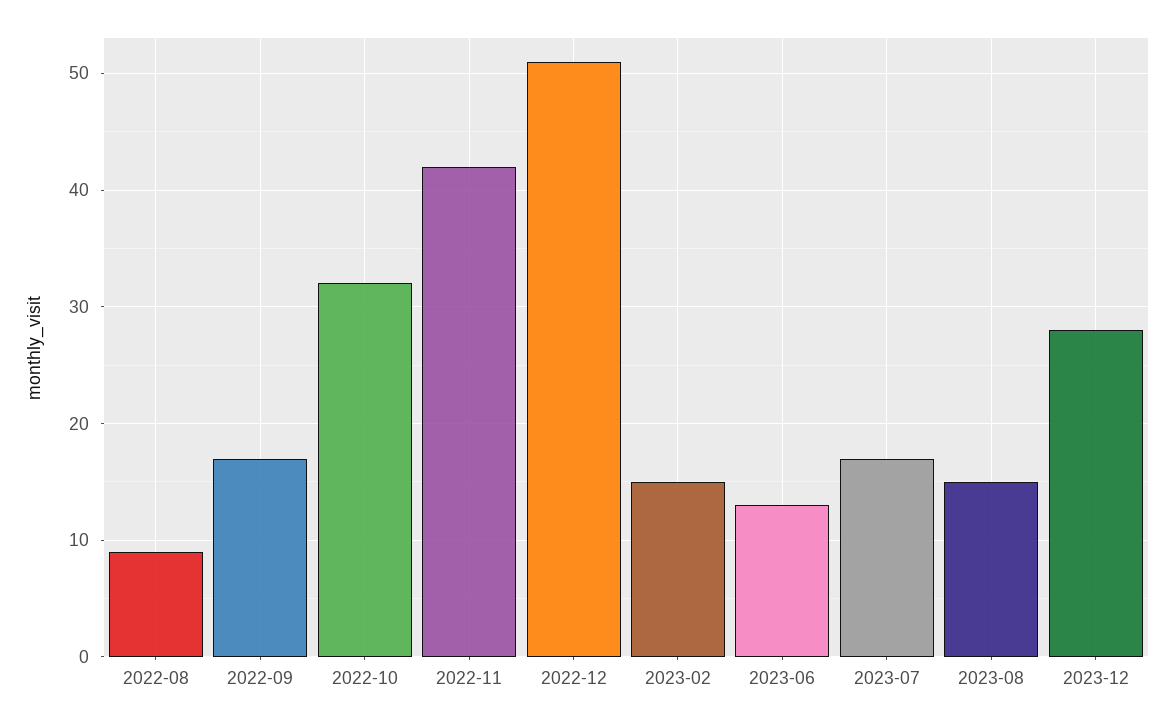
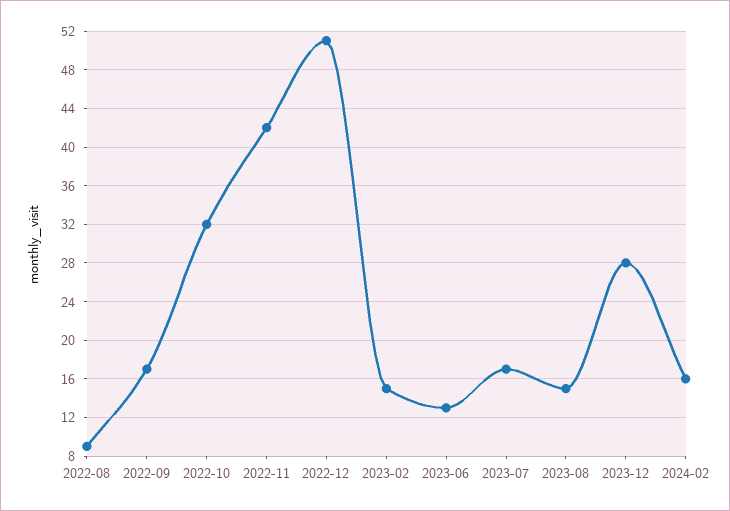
2024-02: none -> 16

